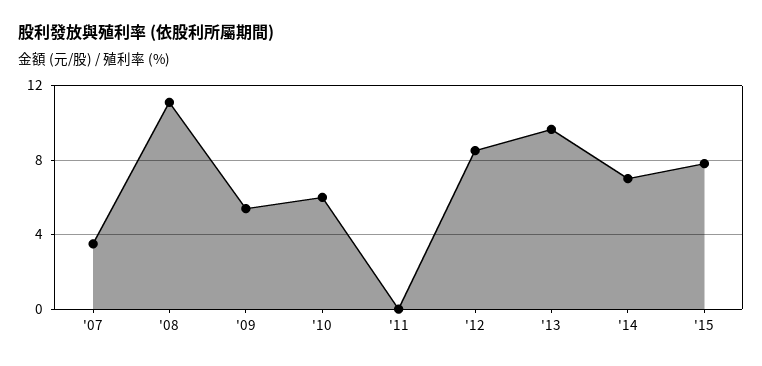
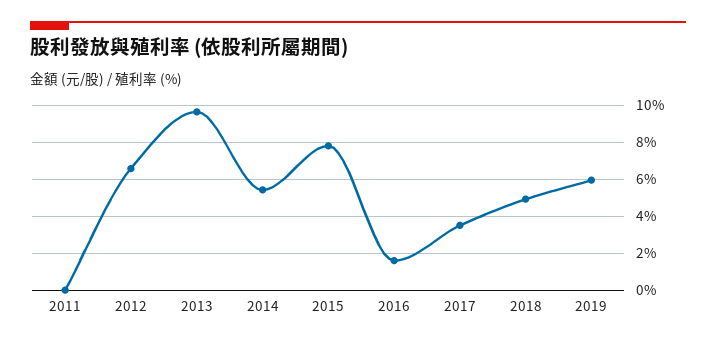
'07: 3.5 -> none
'08: 11 -> none
'09: 5.5 -> none
'10: 6 -> none
'12: 8.5 -> 6.5
'14: 7 -> 5.5
2016: none -> 1.5
2017: none -> 3.5
2018: none -> 5
2019: none -> 6

